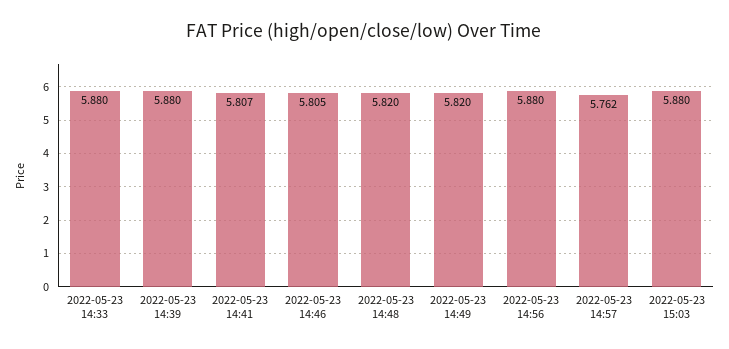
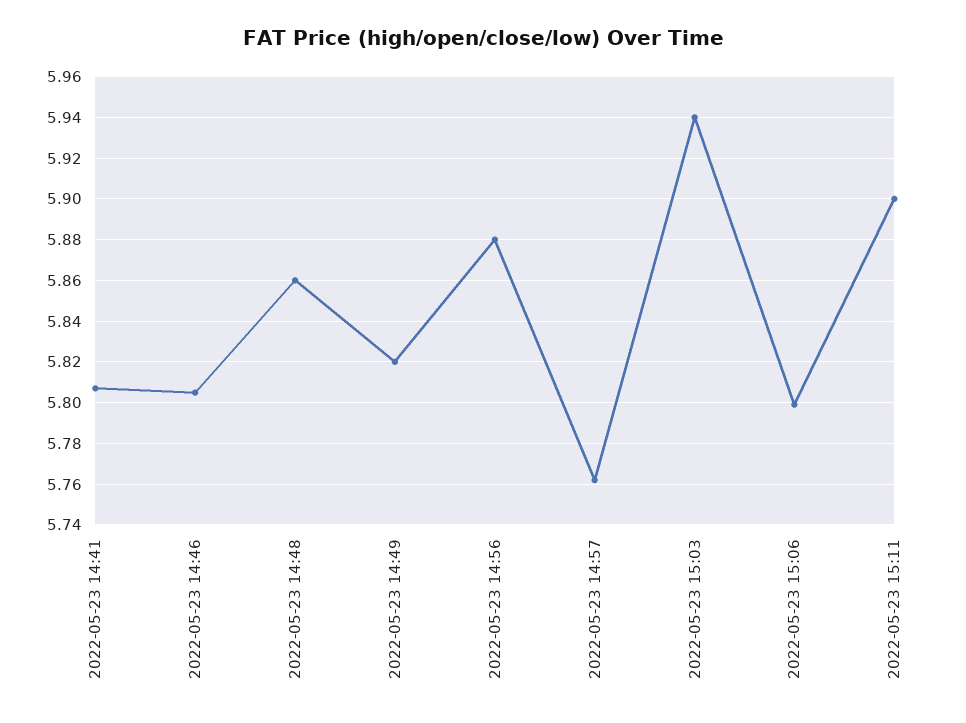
2022-05-23 14:33: 5.88 -> none
2022-05-23 14:39: 5.88 -> none
2022-05-23 14:48: 5.82 -> 5.86
2022-05-23 15:03: 5.88 -> 5.94
2022-05-23 15:06: none -> 5.8
2022-05-23 15:11: none -> 5.9

